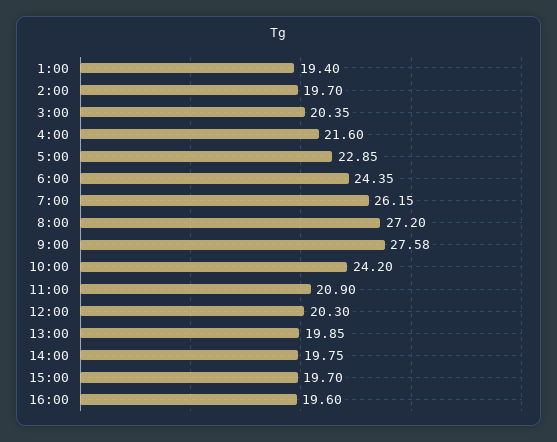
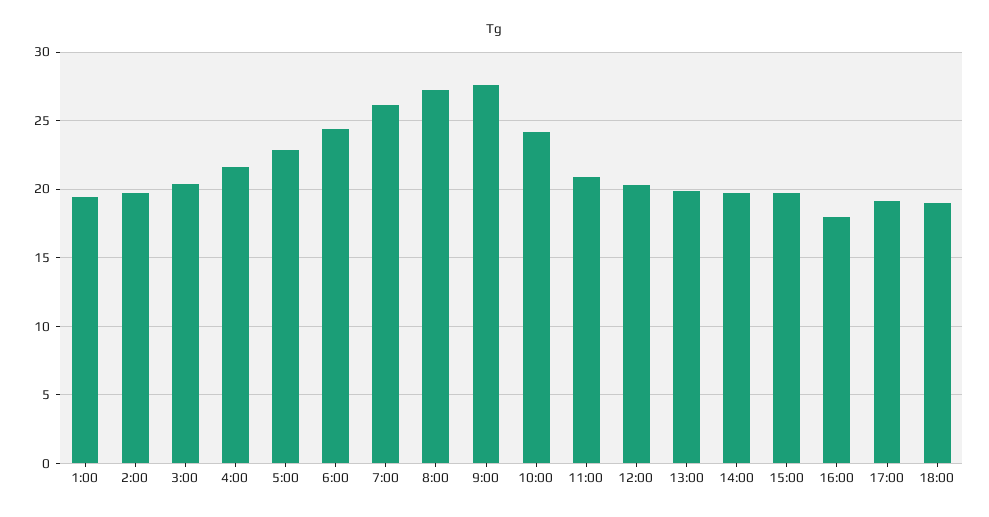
16:00: 19.6 -> 18
17:00: none -> 19
18:00: none -> 19

